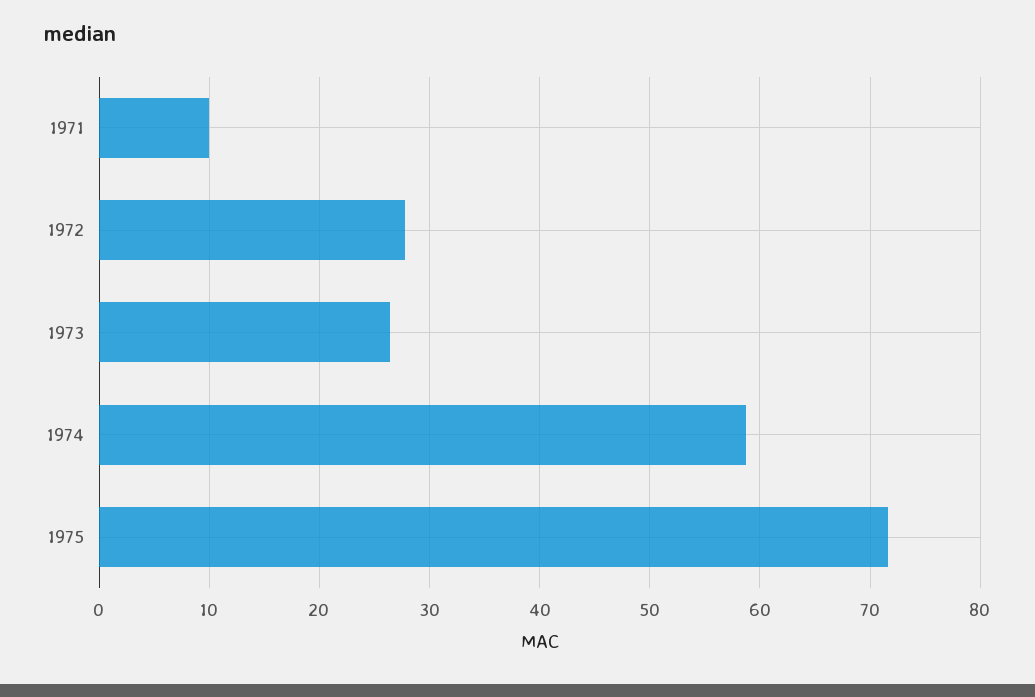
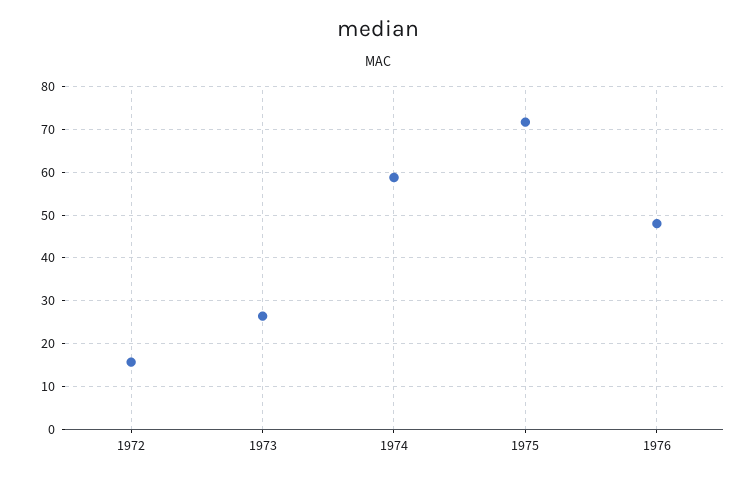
1971: 10 -> none
1972: 28 -> 16
1976: none -> 48

